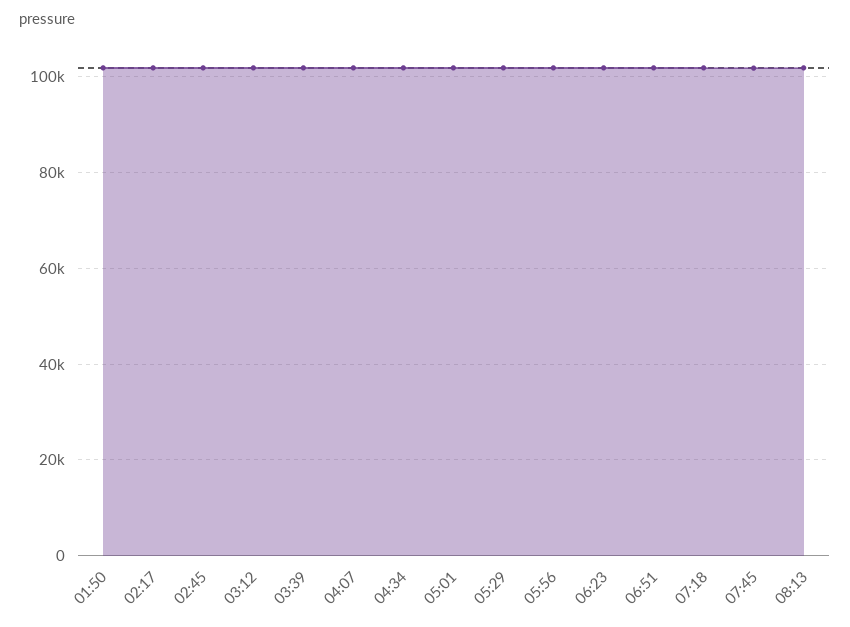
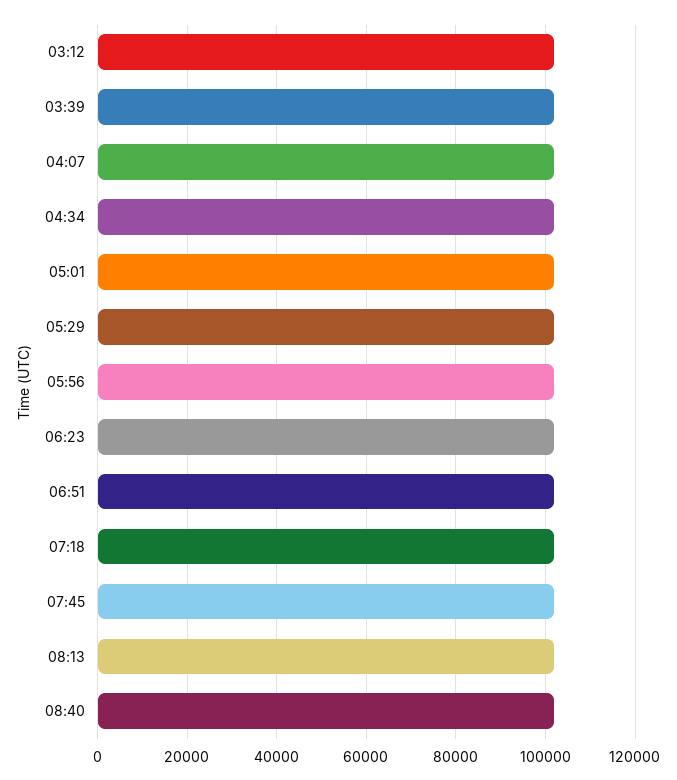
01:50: 102000 -> none
02:17: 102000 -> none
02:45: 102000 -> none
08:40: none -> 102000

